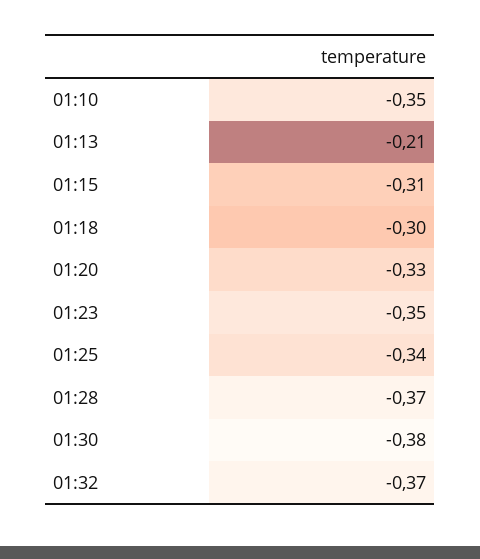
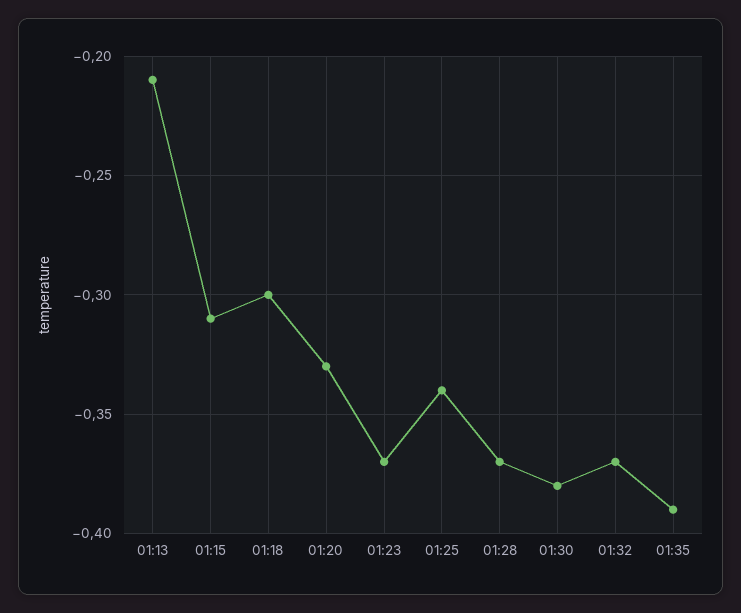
01:10: -0.35 -> none
01:23: -0.35 -> -0.37
01:35: none -> -0.39

